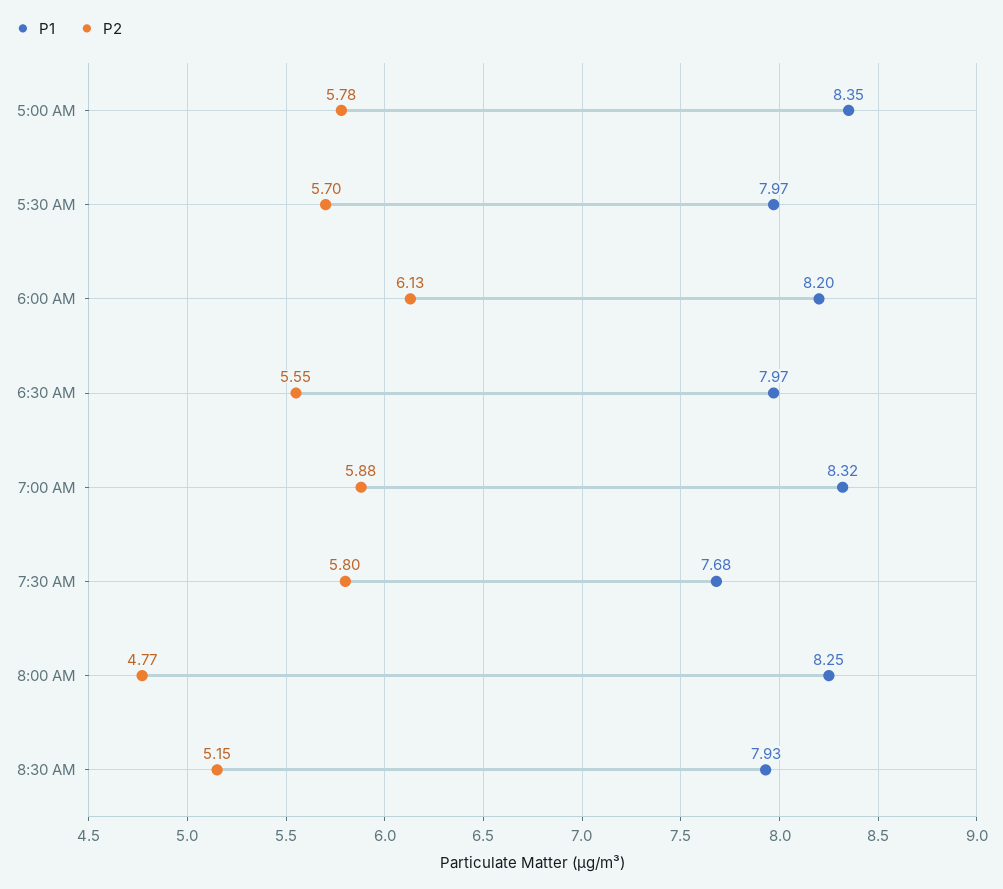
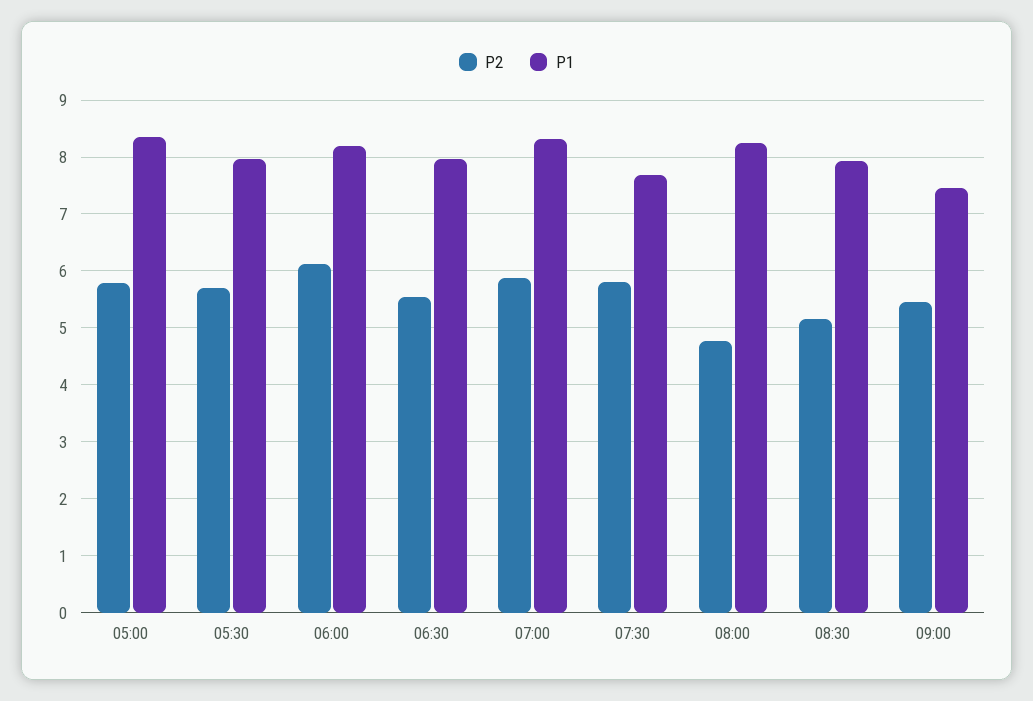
P2, 09:00: none -> 5.4
P1, 09:00: none -> 7.4

